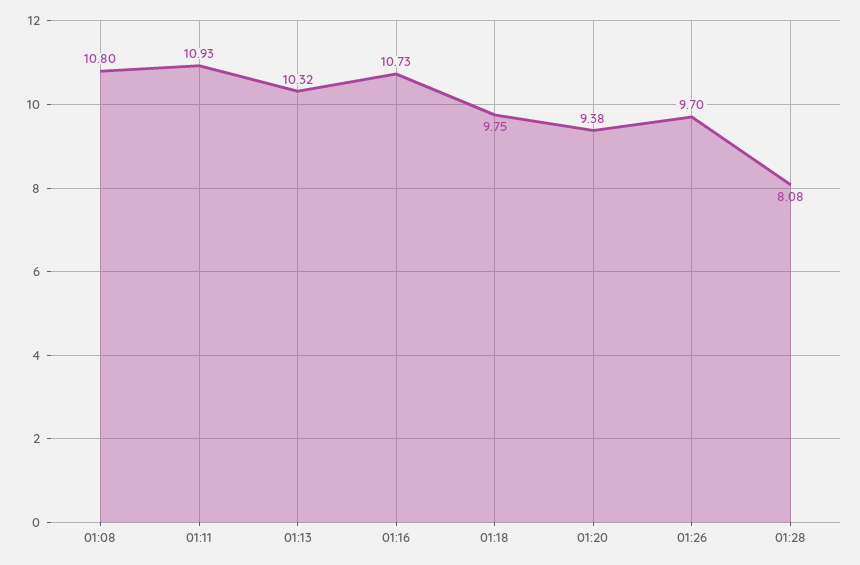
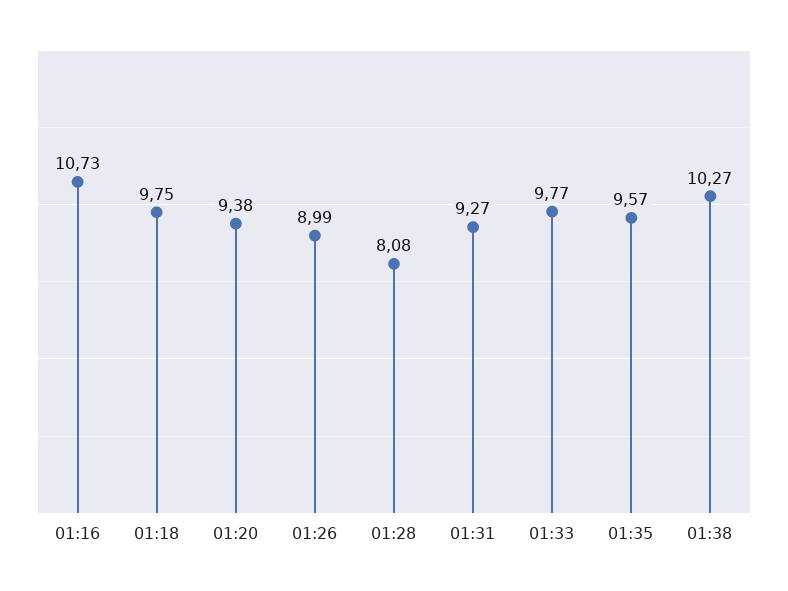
01:08: 10.8 -> none
01:11: 10.93 -> none
01:13: 10.32 -> none
01:26: 9.7 -> 8.99
01:31: none -> 9.27
01:33: none -> 9.77
01:35: none -> 9.57
01:38: none -> 10.27

